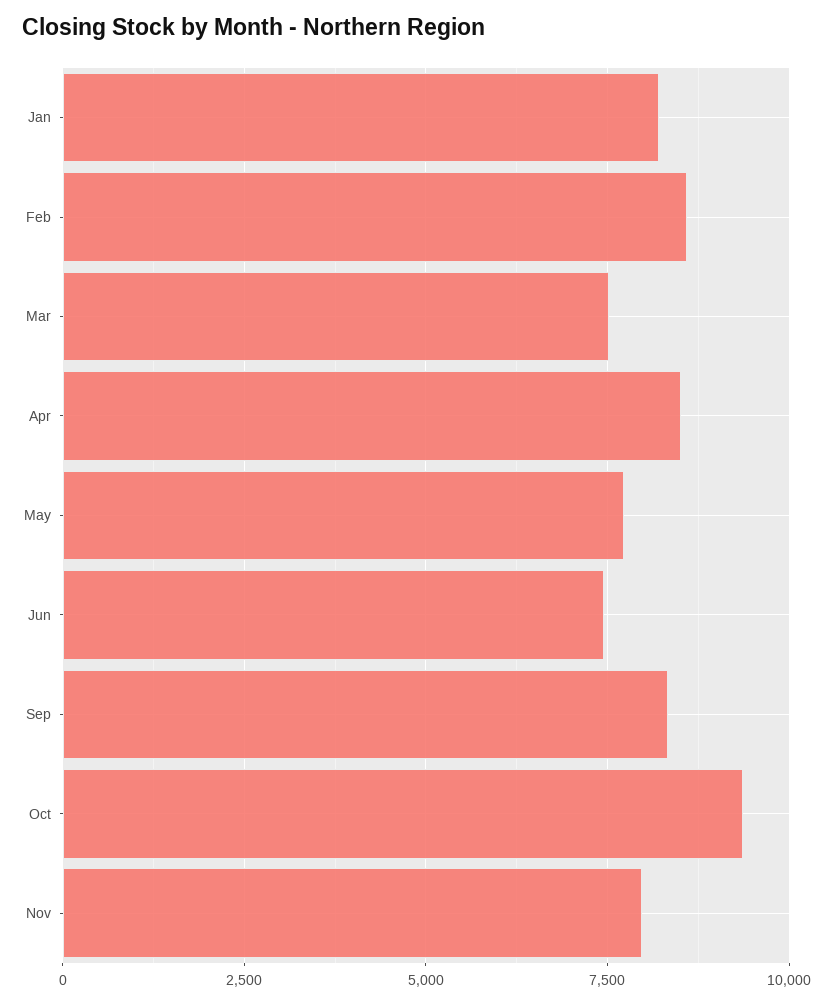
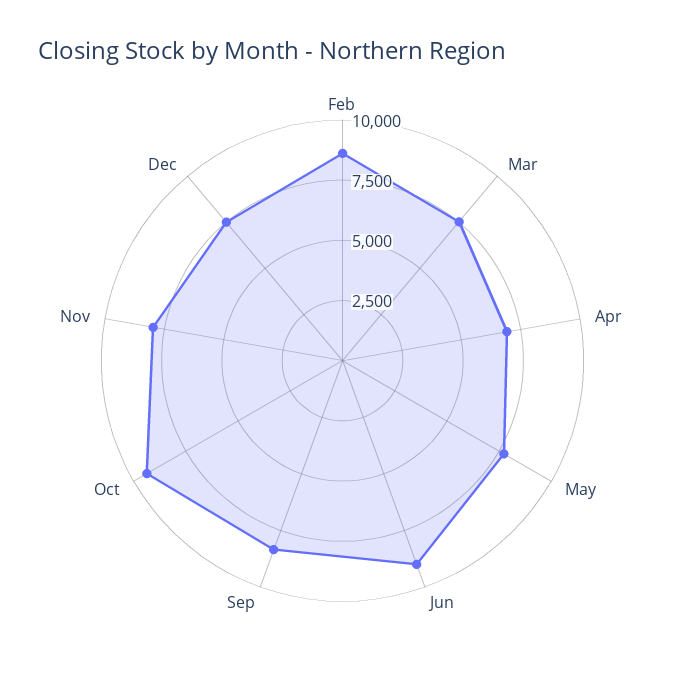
Jan: 8250 -> none
Apr: 8500 -> 7000
Jun: 7500 -> 9000
Dec: none -> 7500

